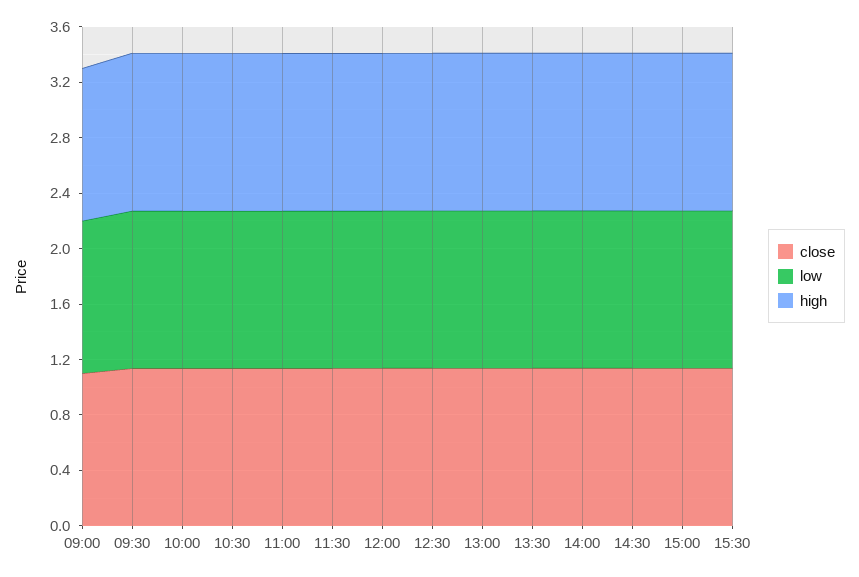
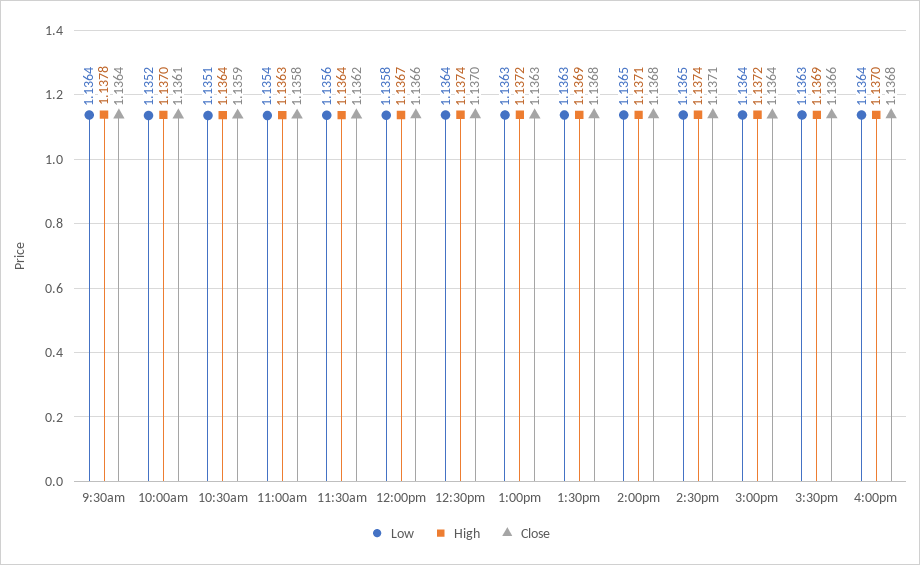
close, 09:00: 1.1 -> none
low, 09:00: 1.1 -> none
high, 09:00: 1.1 -> none
low, 4:00pm: none -> 1.1364
high, 4:00pm: none -> 1.137
close, 4:00pm: none -> 1.1368

